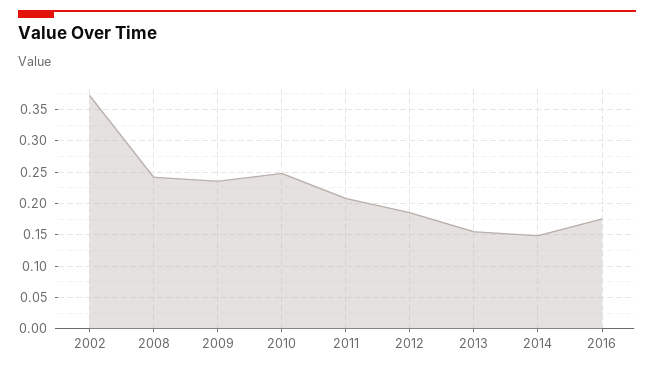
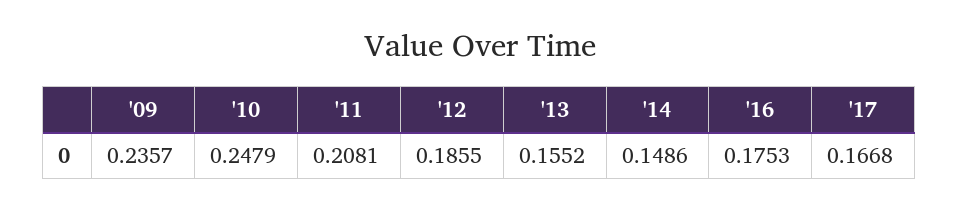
2002: 0.37 -> none
2008: 0.24 -> none
'17: none -> 0.1668

